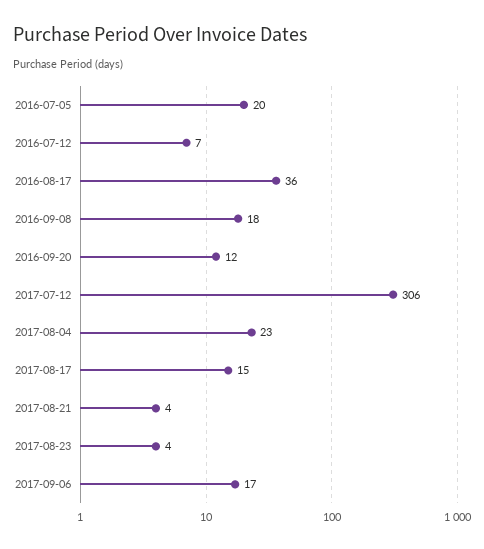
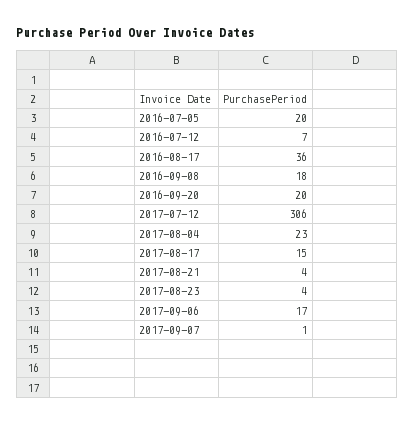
2016-09-20: 12 -> 20
2017-09-07: none -> 1

